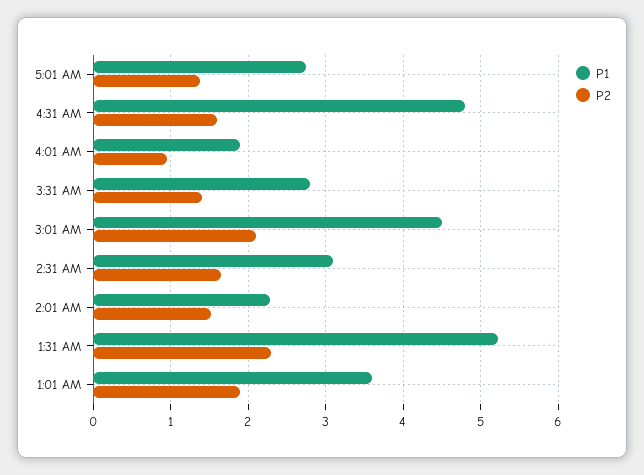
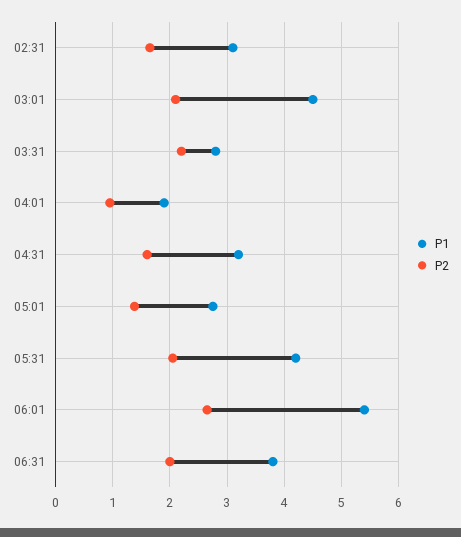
P1, 4:31 AM: 4.8 -> 3.2
P2, 3:31 AM: 1.4 -> 2.2
P1, 2:01 AM: 2.3 -> none
P2, 2:01 AM: 1.5 -> none
P1, 1:31 AM: 5.2 -> none
P2, 1:31 AM: 2.3 -> none
P1, 1:01 AM: 3.6 -> none
P2, 1:01 AM: 1.9 -> none
P1, 05:31: none -> 4.2
P2, 05:31: none -> 2
P1, 06:01: none -> 5.4
P2, 06:01: none -> 2.6
P1, 06:31: none -> 3.8
P2, 06:31: none -> 2

